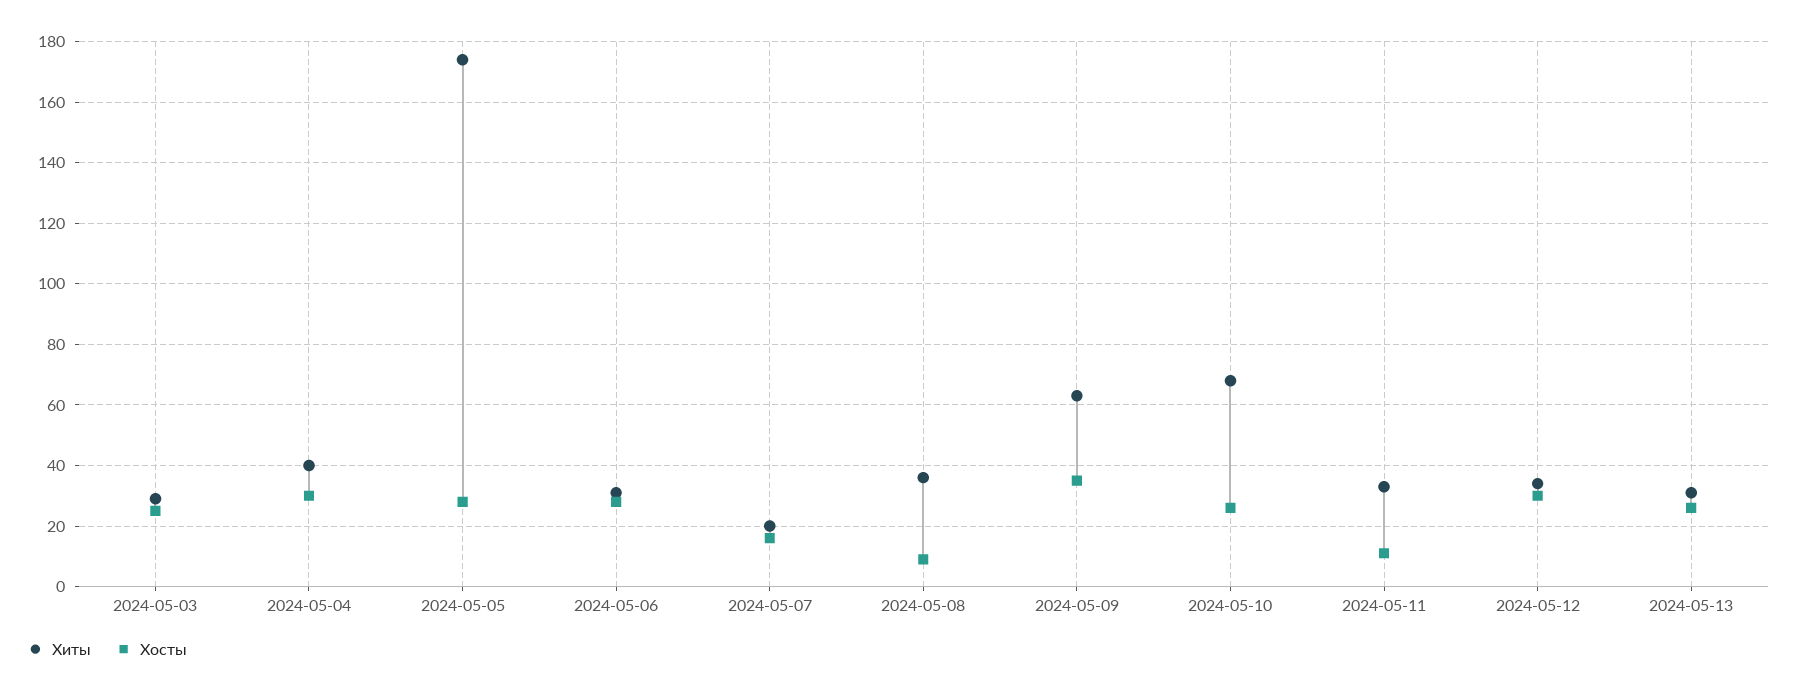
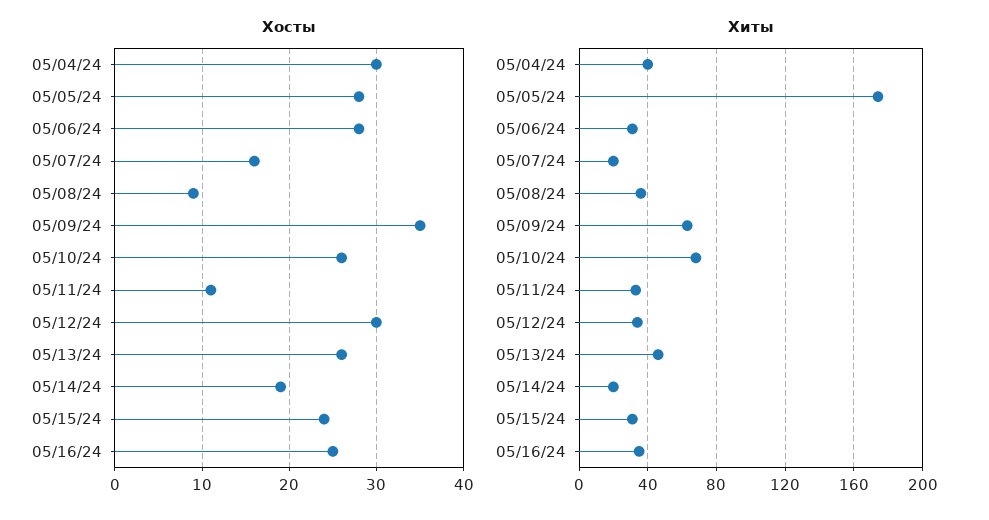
Хиты, 2024-05-03: 30 -> none
Хосты, 2024-05-03: 25 -> none
Хиты, 2024-05-13: 30 -> 45
Хосты, 05/14/24: none -> 19
Хосты, 05/15/24: none -> 24
Хосты, 05/16/24: none -> 25
Хиты, 05/14/24: none -> 20
Хиты, 05/15/24: none -> 30
Хиты, 05/16/24: none -> 35

